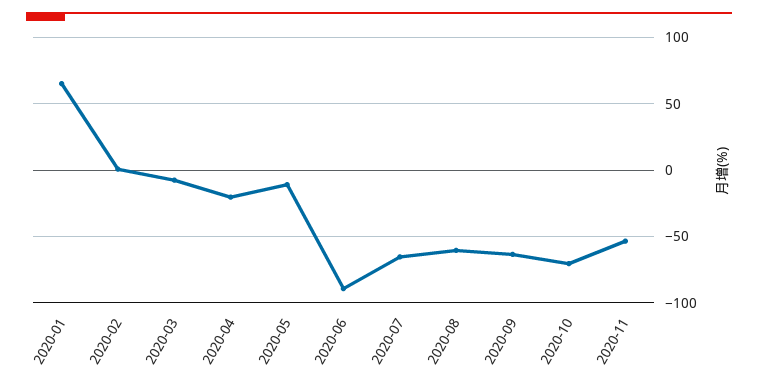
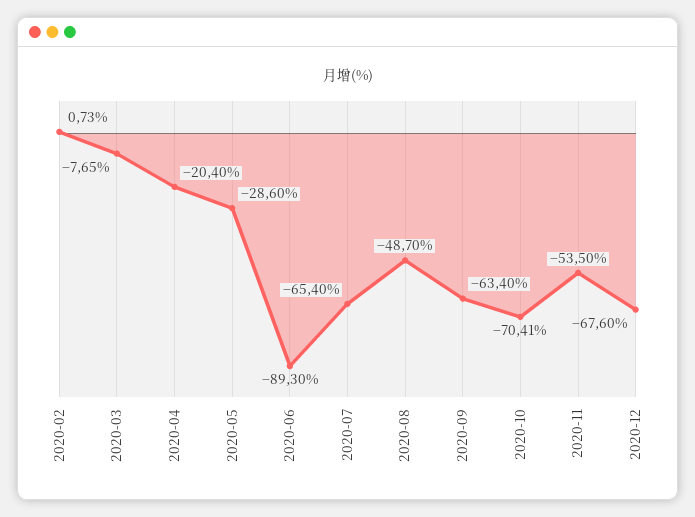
2020-01: 65 -> none
2020-05: -10 -> -28.6
2020-08: -60 -> -48.7
2020-12: none -> -67.6

